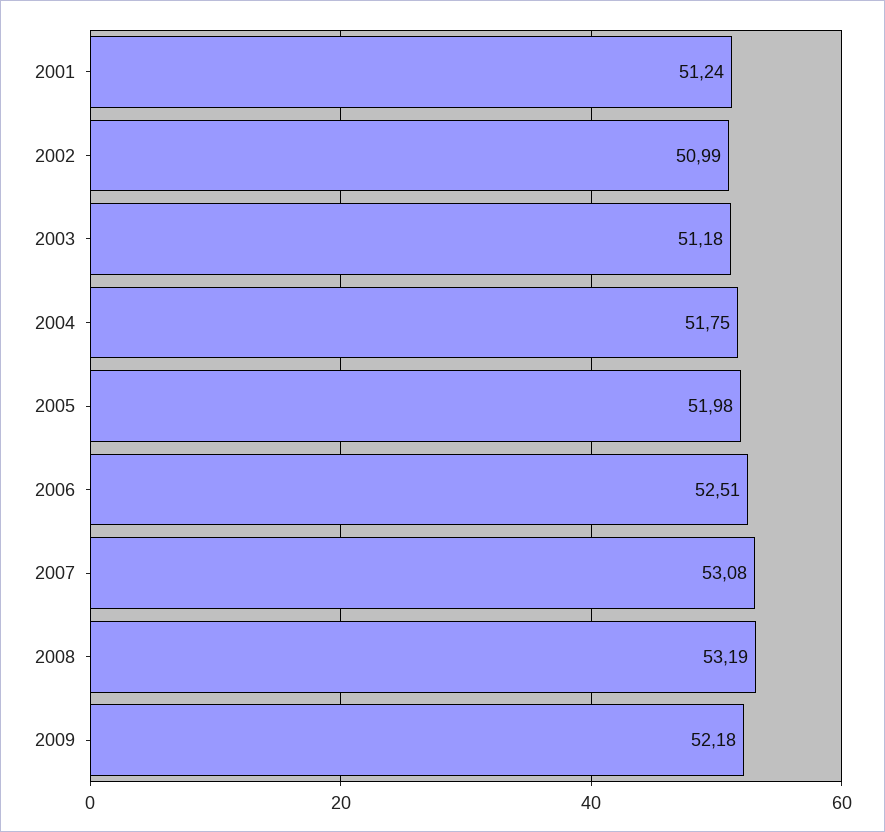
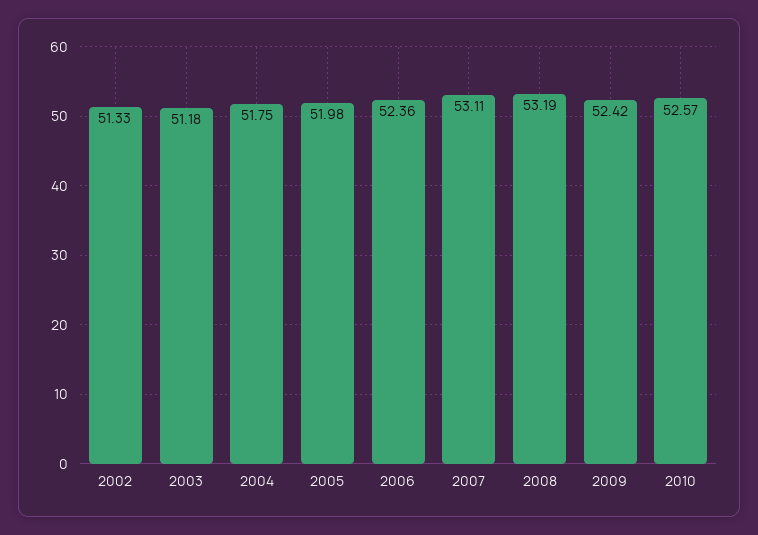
2001: 51.24 -> none
2002: 50.99 -> 51.33
2006: 52.51 -> 52.36
2007: 53.08 -> 53.11
2009: 52.18 -> 52.42
2010: none -> 52.57

